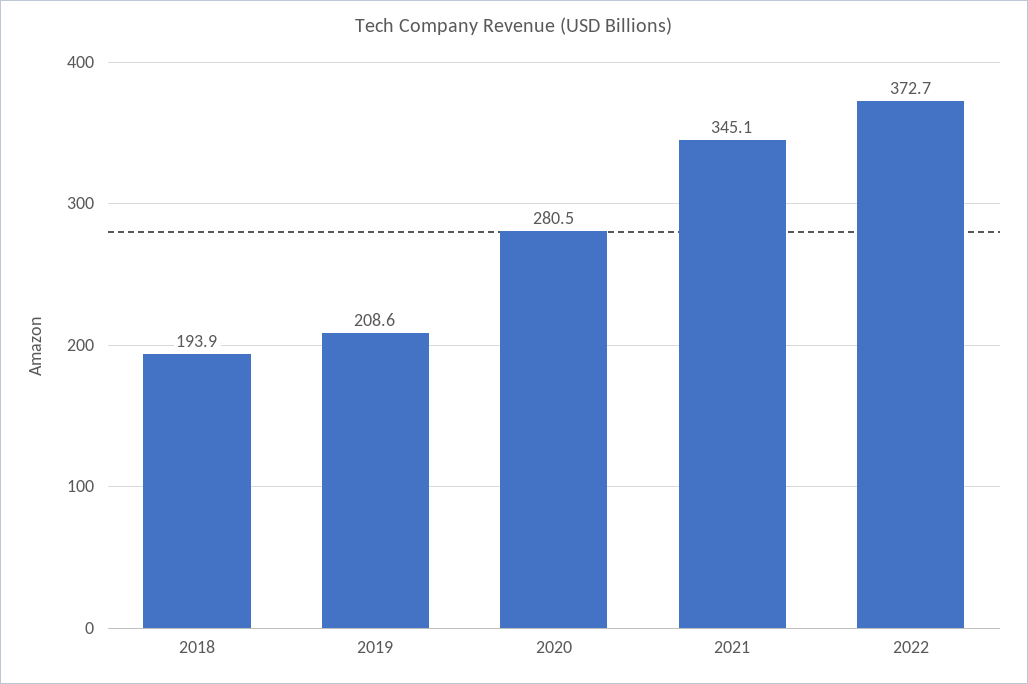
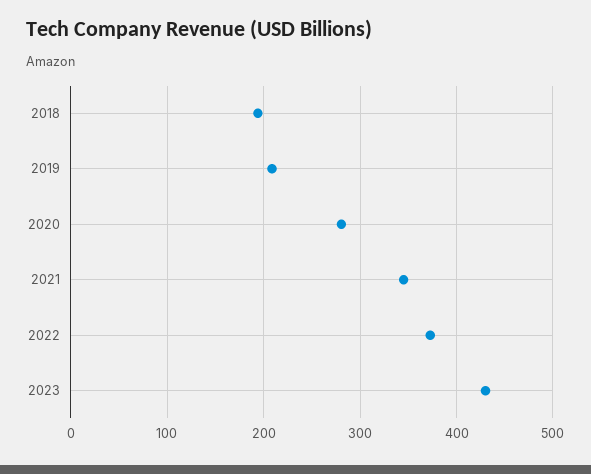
2023: none -> 430

